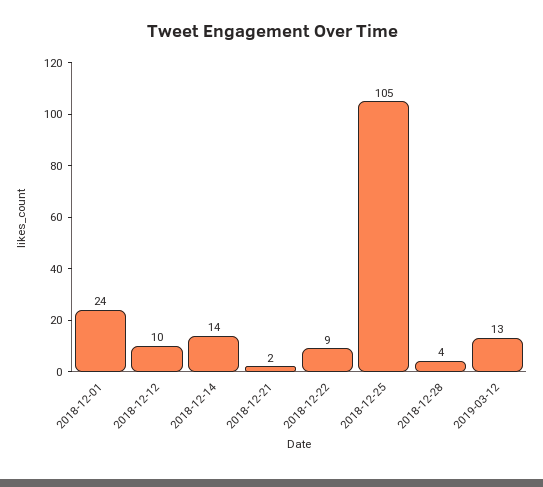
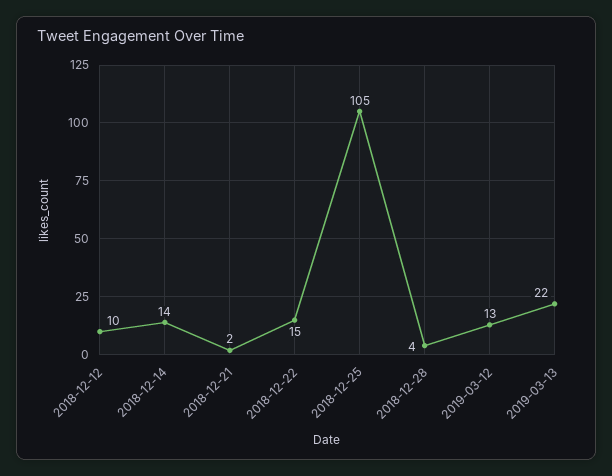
2018-12-01: 24 -> none
2018-12-22: 9 -> 15
2019-03-13: none -> 22

